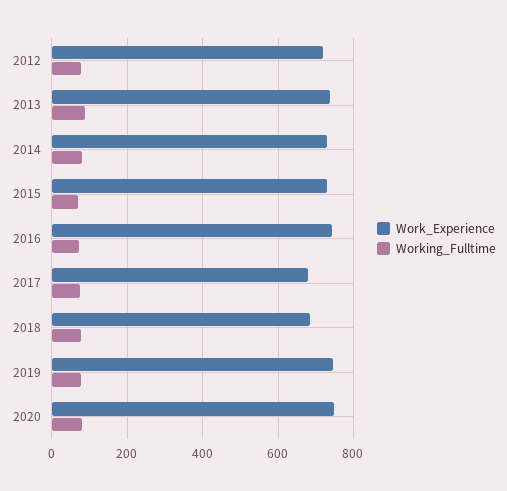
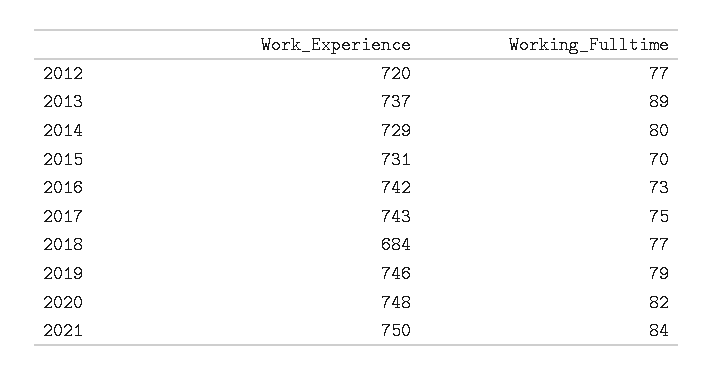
Work_Experience, 2017: 680 -> 743
Work_Experience, 2021: none -> 750
Working_Fulltime, 2021: none -> 84

